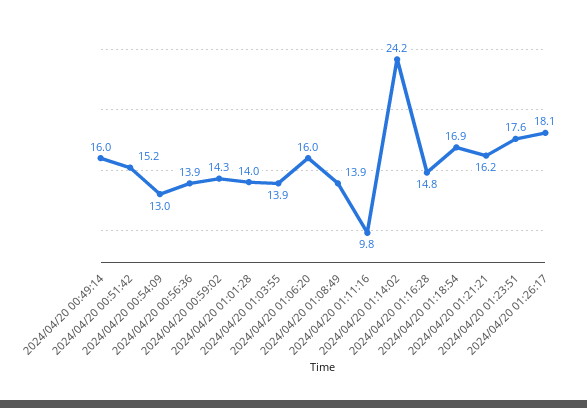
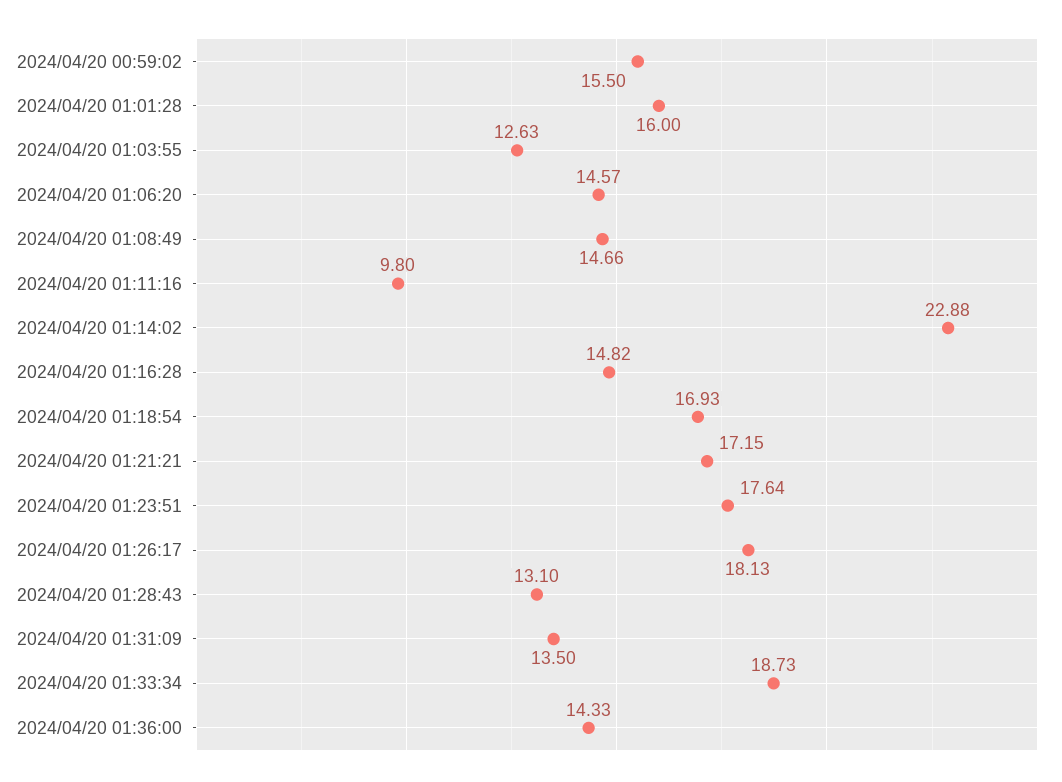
2024/04/20 00:49:14: 16 -> none
2024/04/20 00:51:42: 15.2 -> none
2024/04/20 00:54:09: 13 -> none
2024/04/20 00:56:36: 13.9 -> none
2024/04/20 00:59:02: 14.3 -> 15.5
2024/04/20 01:01:28: 14 -> 16
2024/04/20 01:03:55: 13.9 -> 12.63
2024/04/20 01:06:20: 16 -> 14.57
2024/04/20 01:08:49: 13.9 -> 14.66
2024/04/20 01:14:02: 24.2 -> 22.88
2024/04/20 01:21:21: 16.2 -> 17.15
2024/04/20 01:28:43: none -> 13.1
2024/04/20 01:31:09: none -> 13.5
2024/04/20 01:33:34: none -> 18.73
2024/04/20 01:36:00: none -> 14.33

